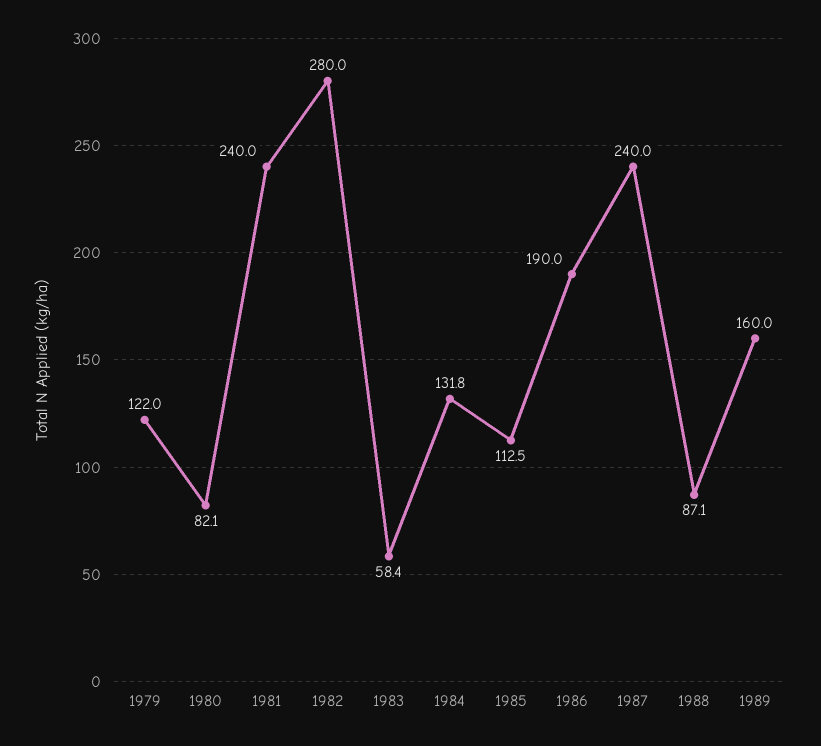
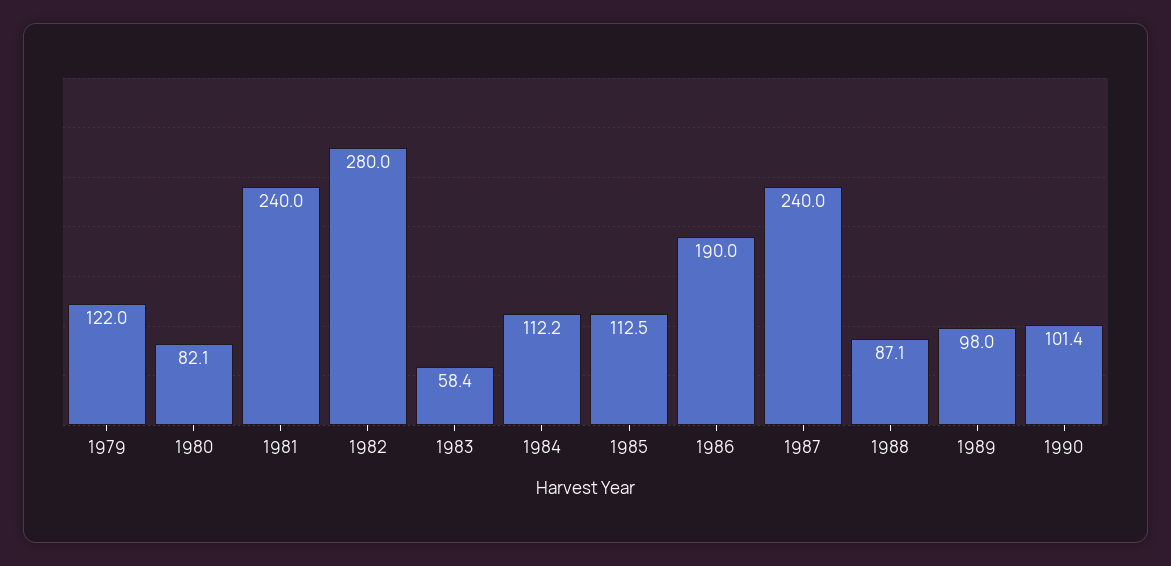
1984: 131.8 -> 112.2
1989: 160 -> 98
1990: none -> 101.4

